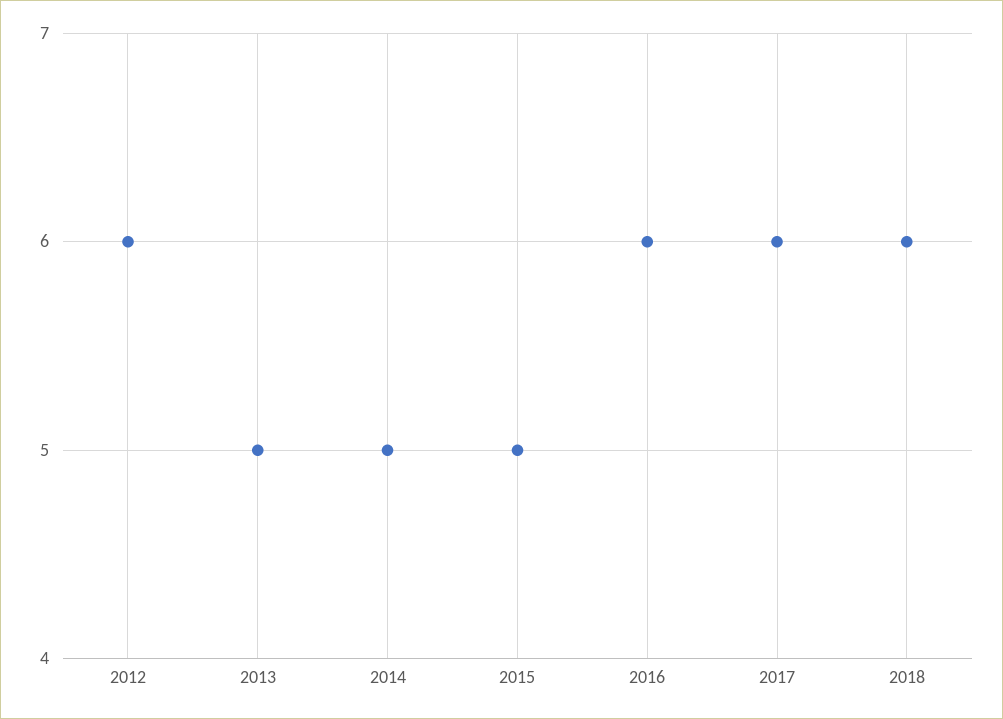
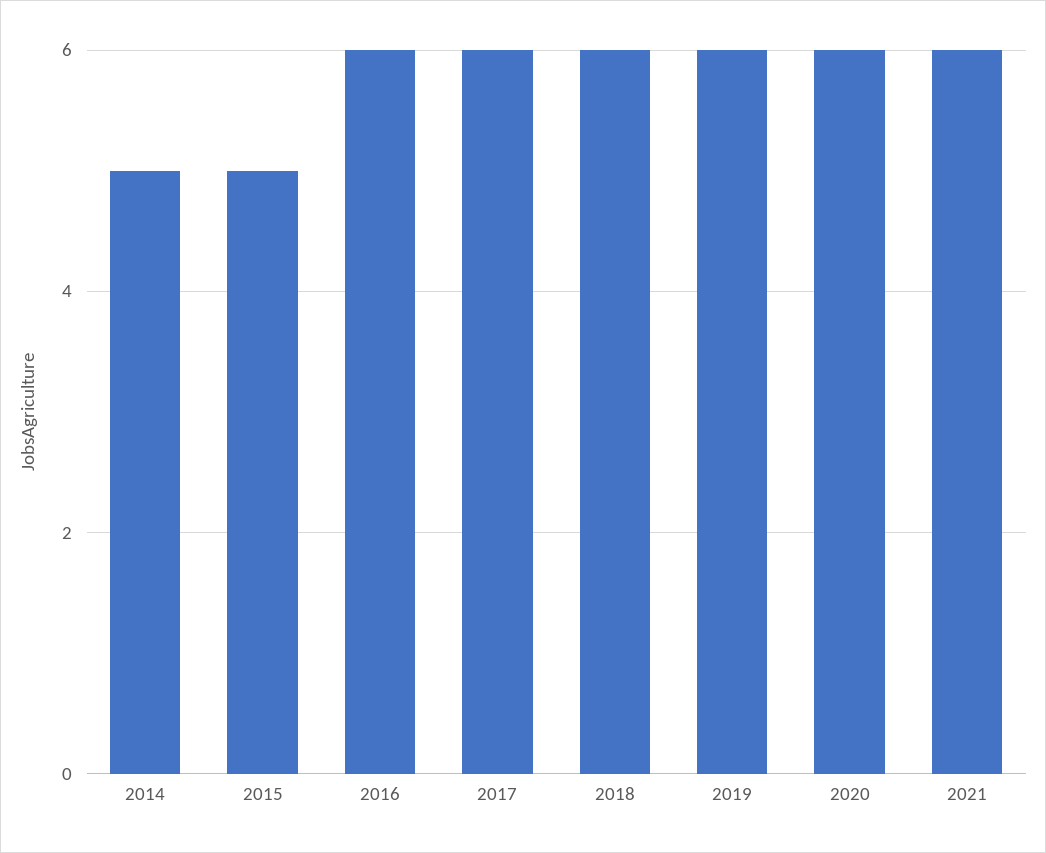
2012: 6 -> none
2013: 5 -> none
2019: none -> 6
2020: none -> 6
2021: none -> 6

